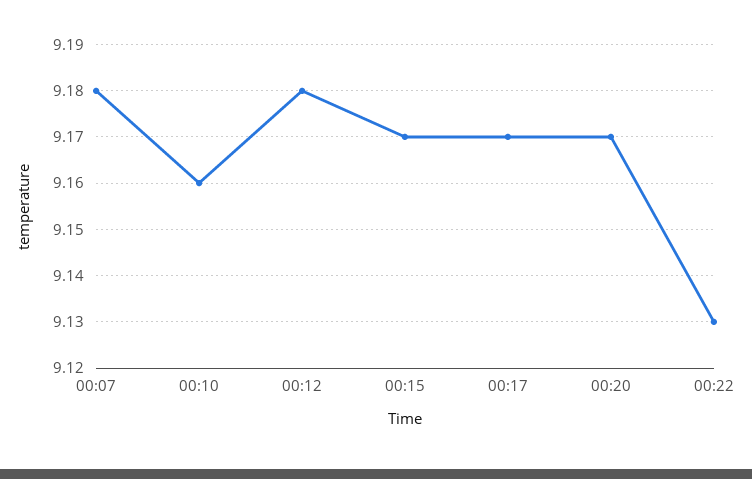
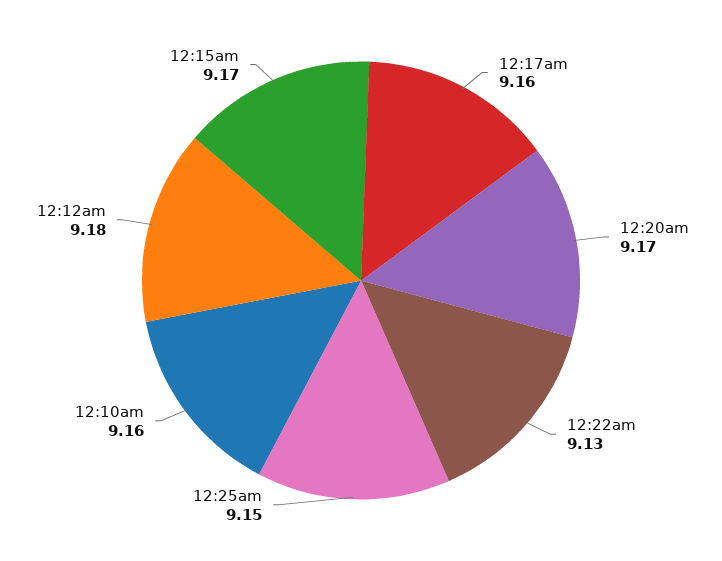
00:07: 9.18 -> none
00:17: 9.17 -> 9.16
12:25am: none -> 9.15

